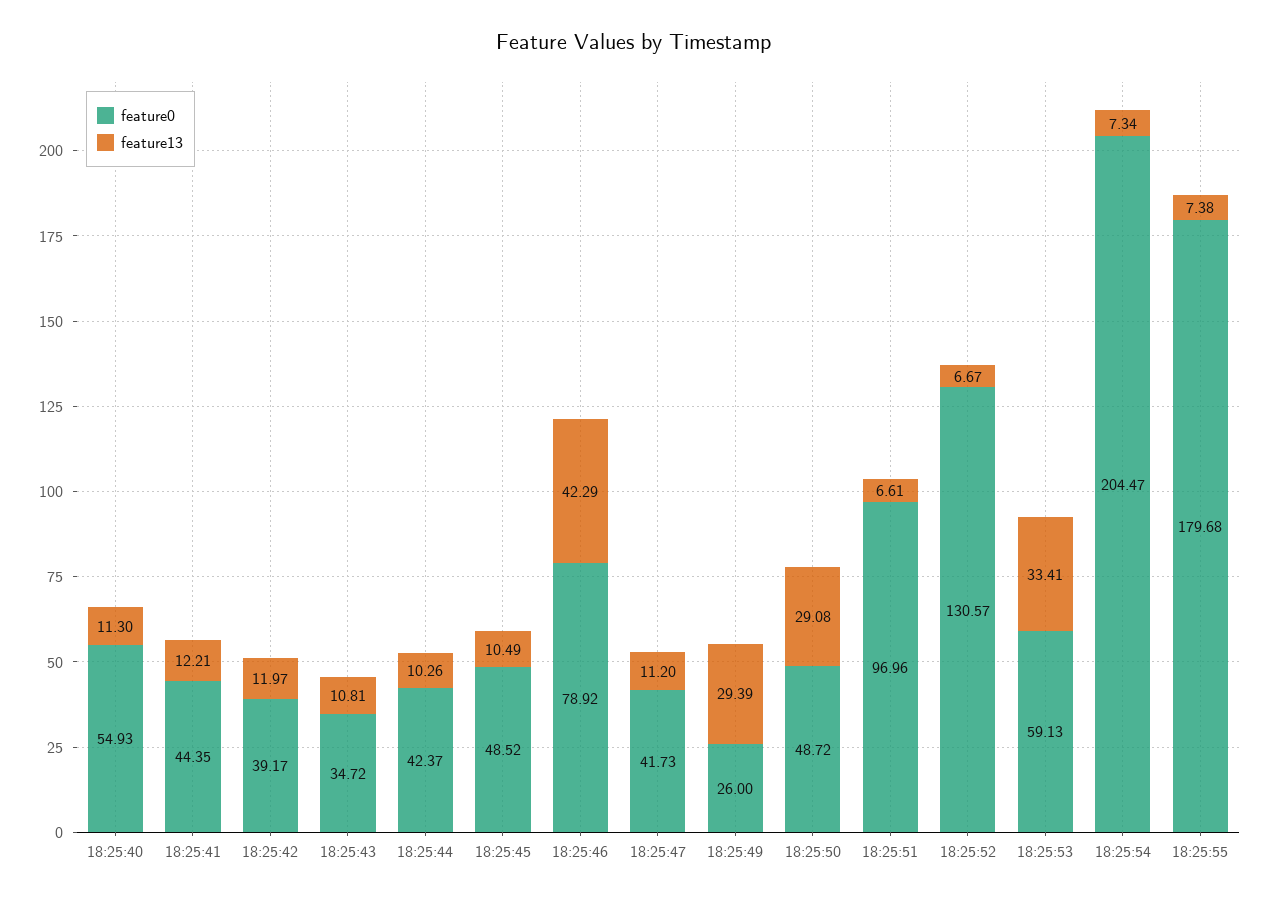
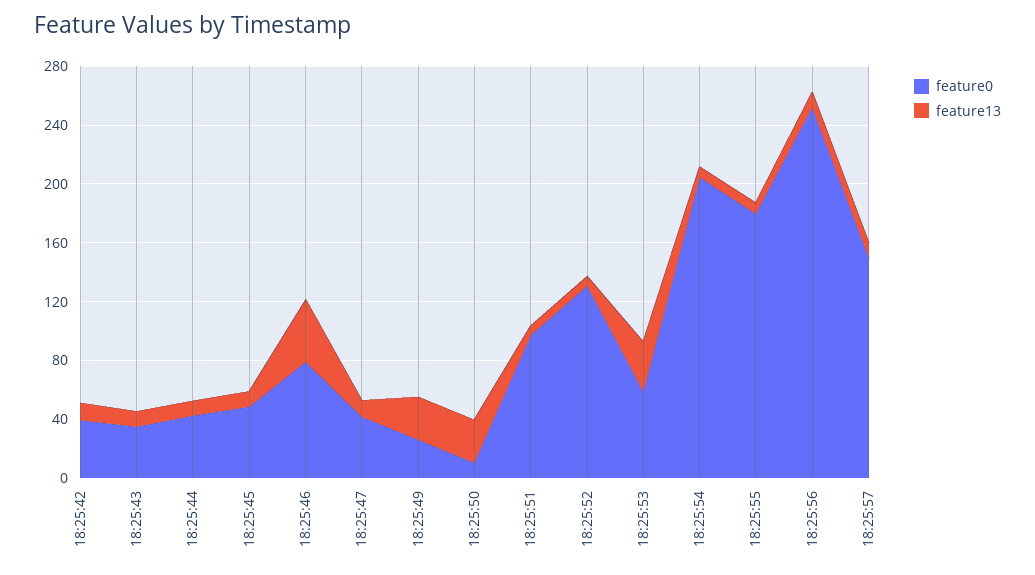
feature0, 18:25:40: 54.93 -> none
feature13, 18:25:40: 11.3 -> none
feature0, 18:25:41: 44.35 -> none
feature13, 18:25:41: 12.21 -> none
feature0, 18:25:50: 48.72 -> 10
feature0, 18:25:56: none -> 250
feature13, 18:25:56: none -> 10
feature0, 18:25:57: none -> 150
feature13, 18:25:57: none -> 10

